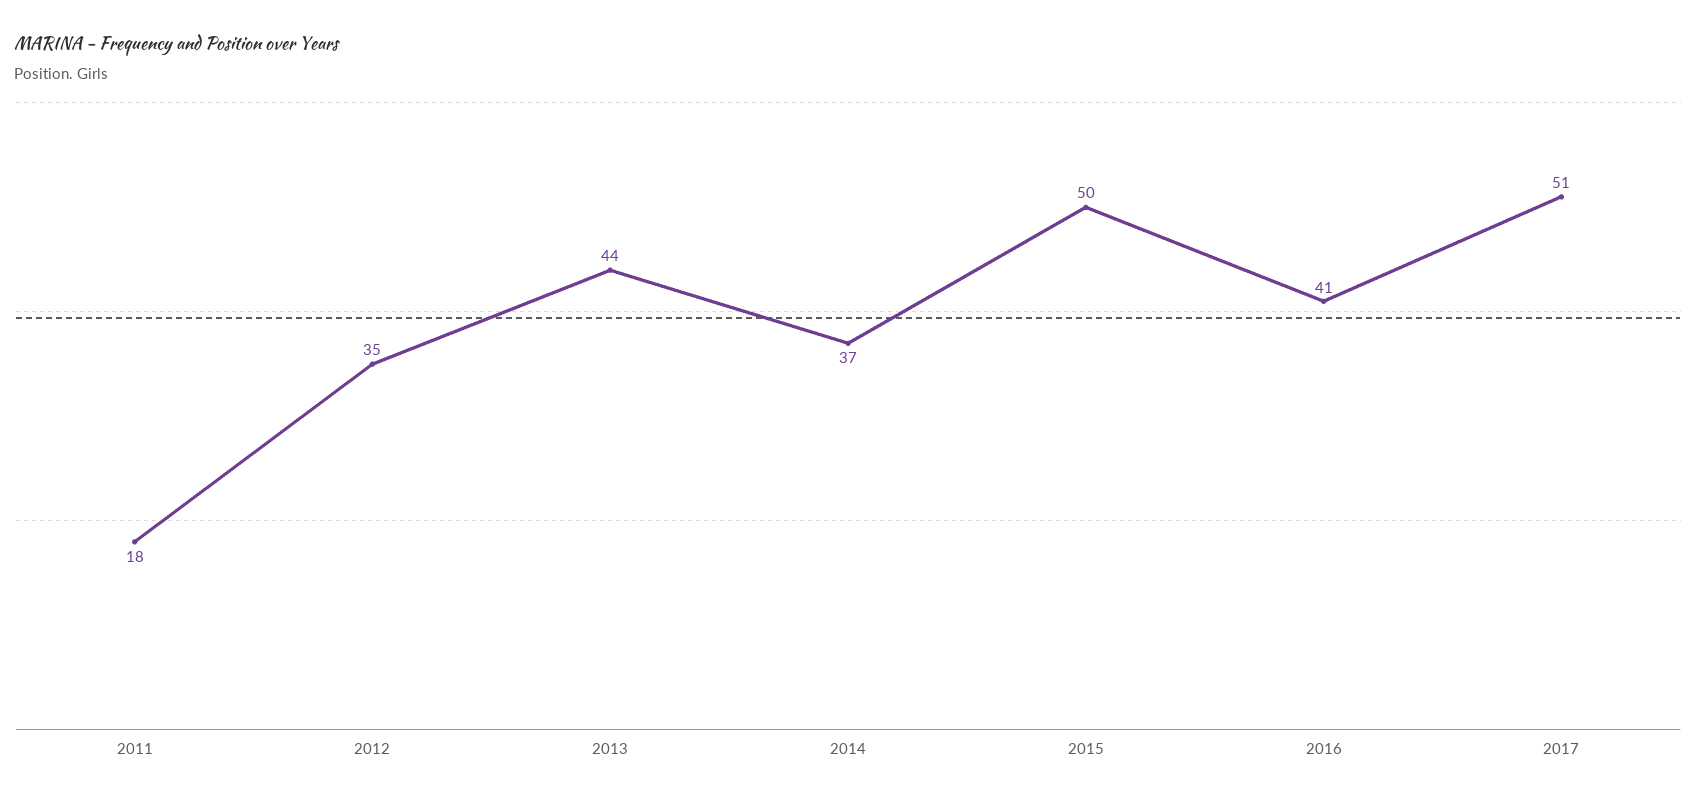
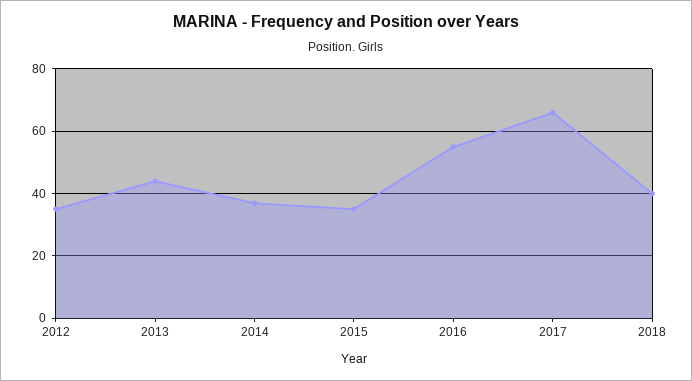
2011: 18 -> none
2015: 50 -> 35
2016: 41 -> 55
2017: 51 -> 65
2018: none -> 40

